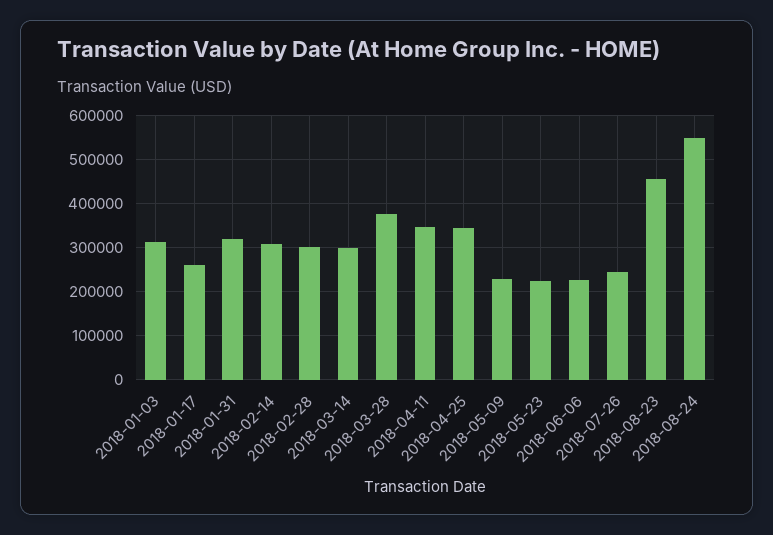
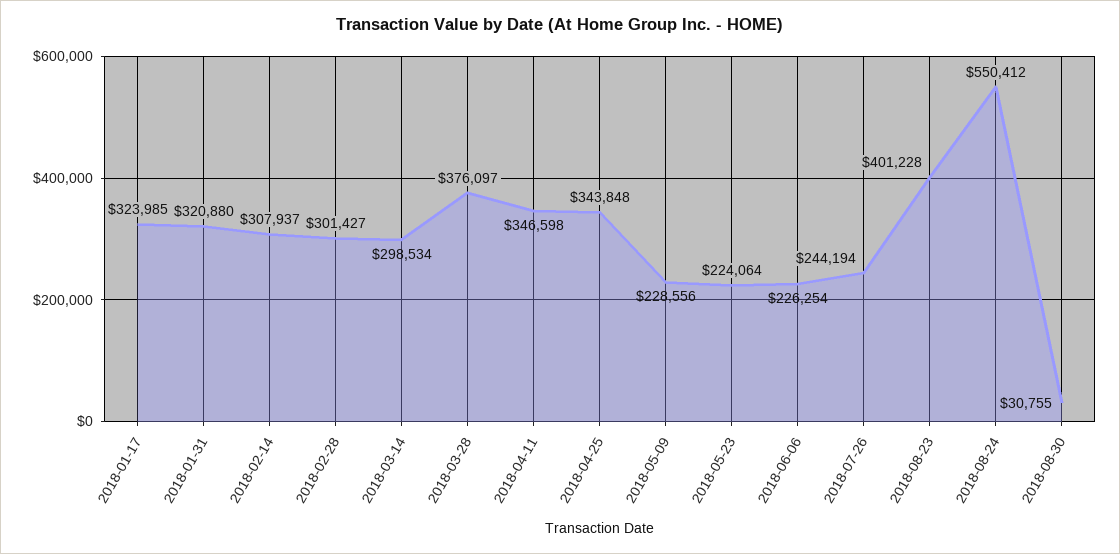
2018-01-03: 320000 -> none
2018-01-17: 260000 -> 323985
2018-08-23: 460000 -> 401228
2018-08-30: none -> 30755

